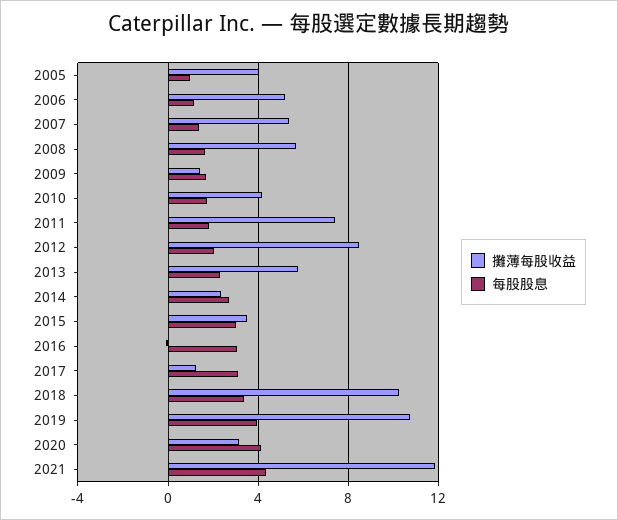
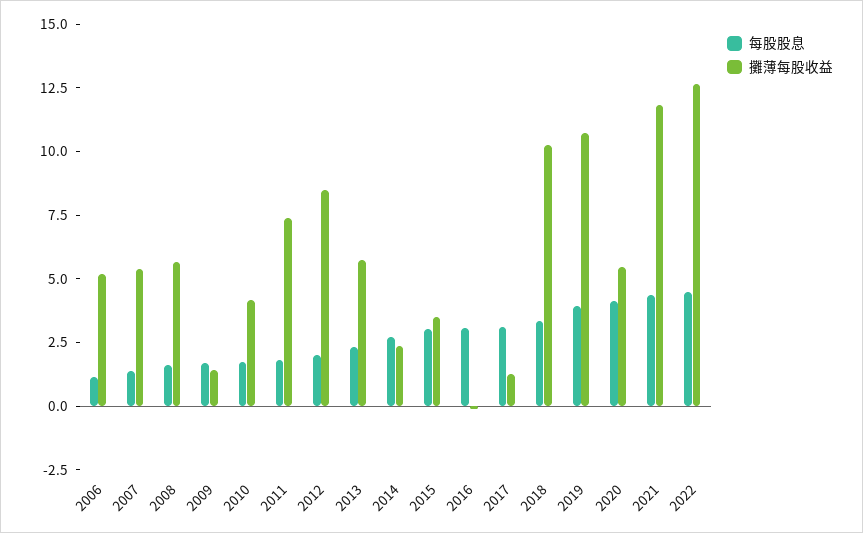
攤薄每股收益, 2005: 4 -> none
每股股息, 2005: 1 -> none
攤薄每股收益, 2020: 3 -> 5.5
每股股息, 2022: none -> 4.5
攤薄每股收益, 2022: none -> 12.5

